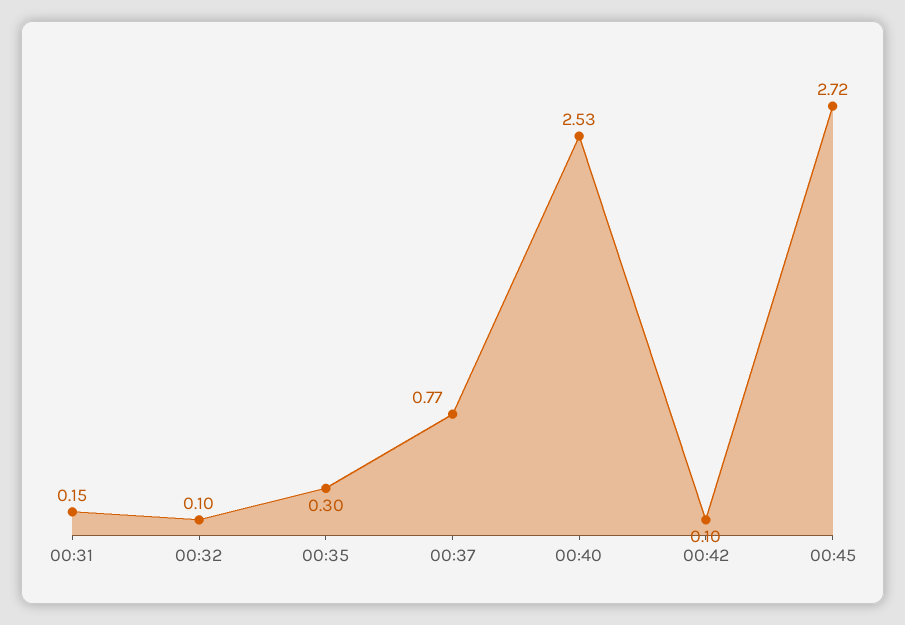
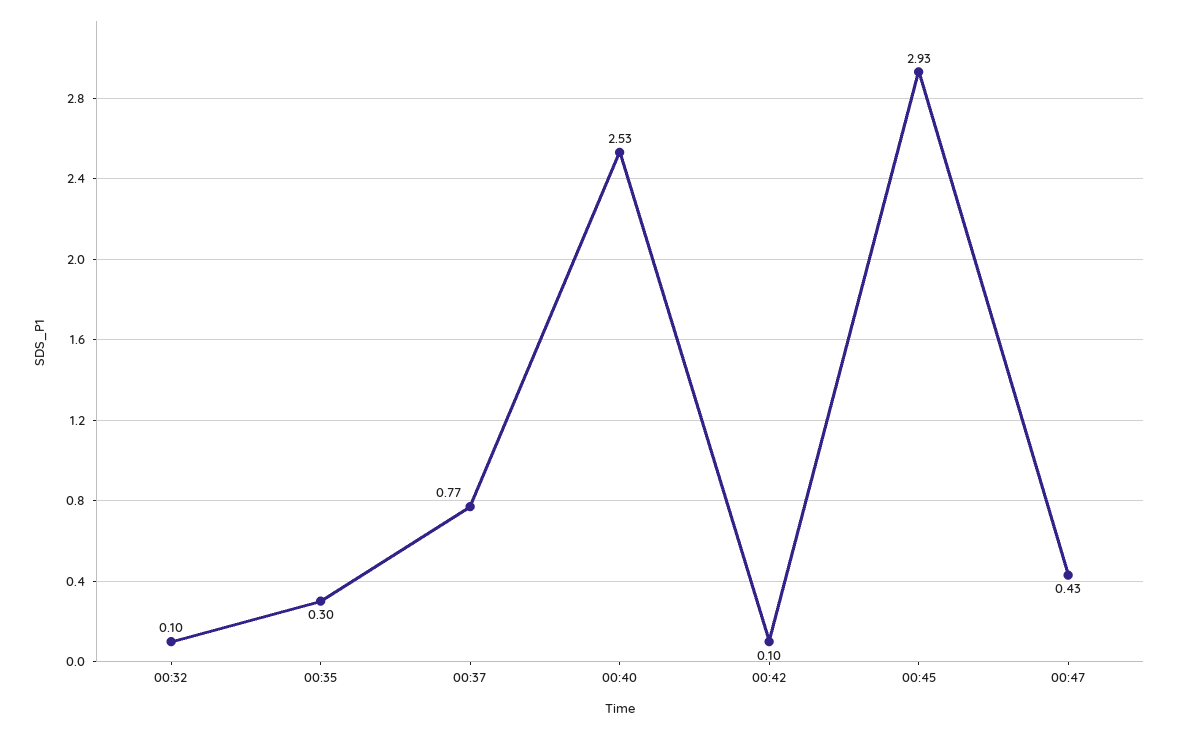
00:31: 0.15 -> none
00:45: 2.72 -> 2.93
00:47: none -> 0.43

